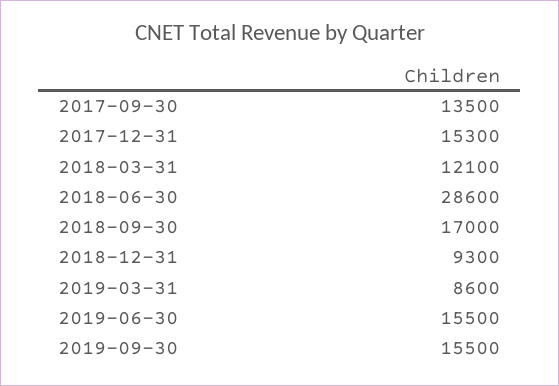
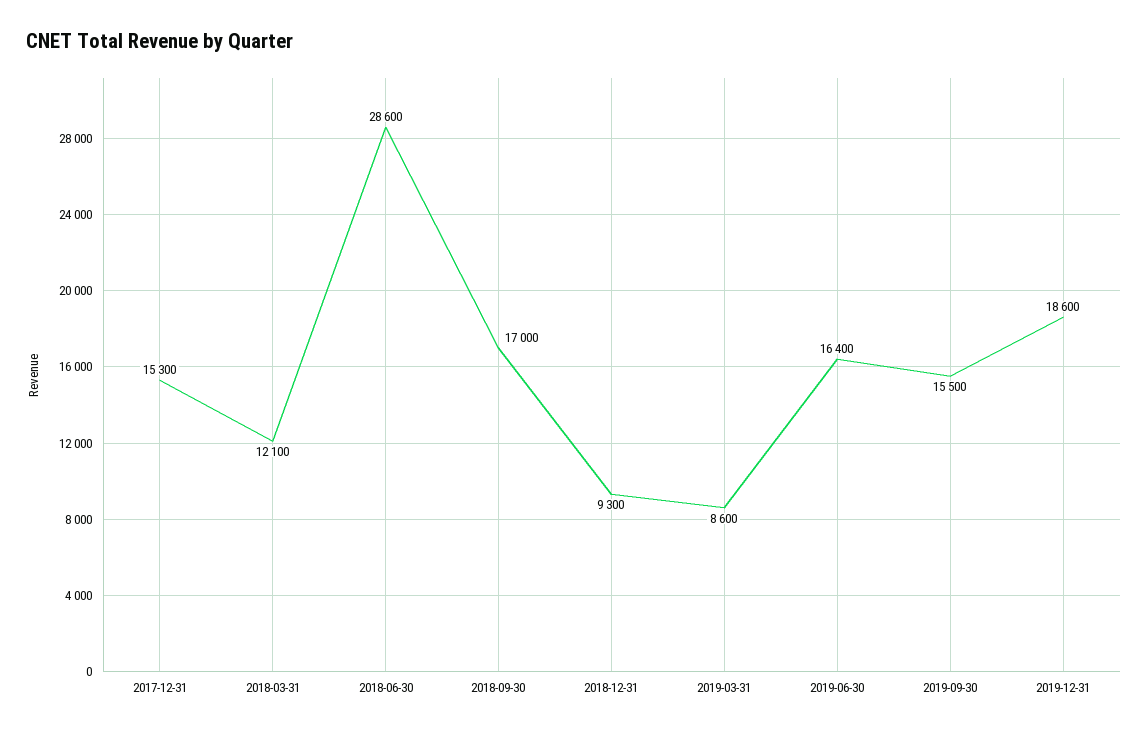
2017-09-30: 13500 -> none
2019-06-30: 15500 -> 16400
2019-12-31: none -> 18600

